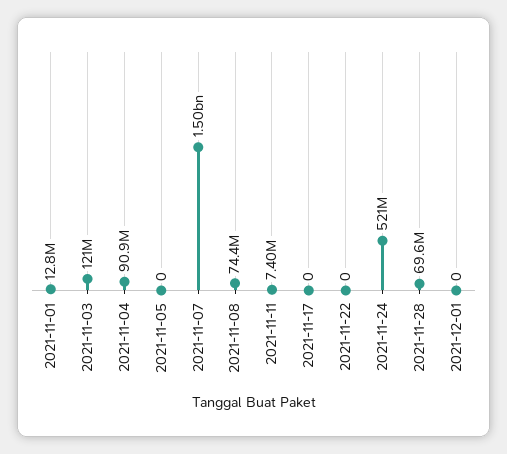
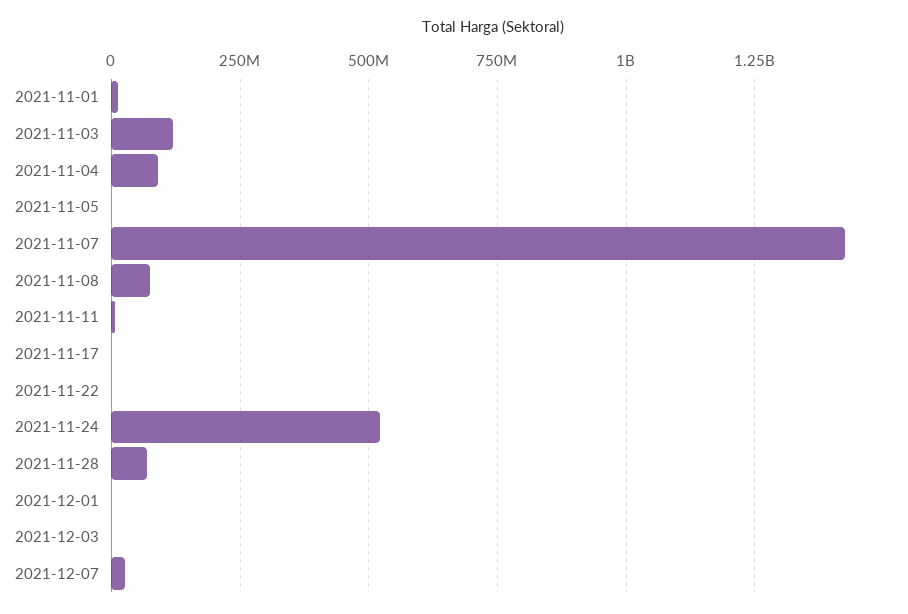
2021-11-07: 1500000000 -> 1425000000
2021-12-03: none -> 0
2021-12-07: none -> 25000000

